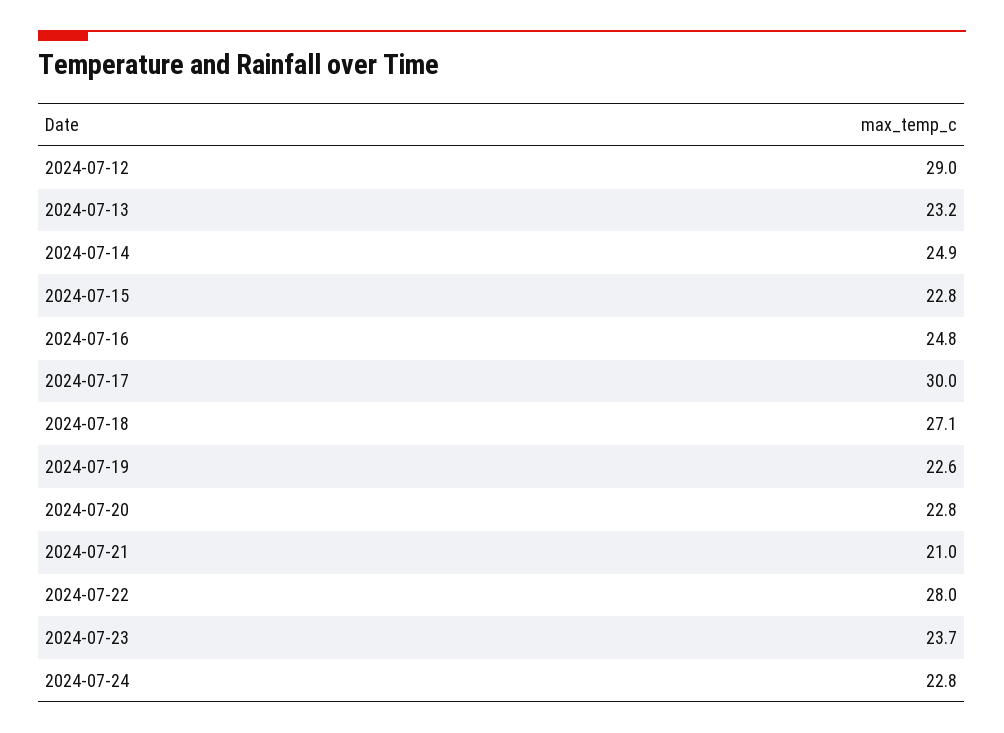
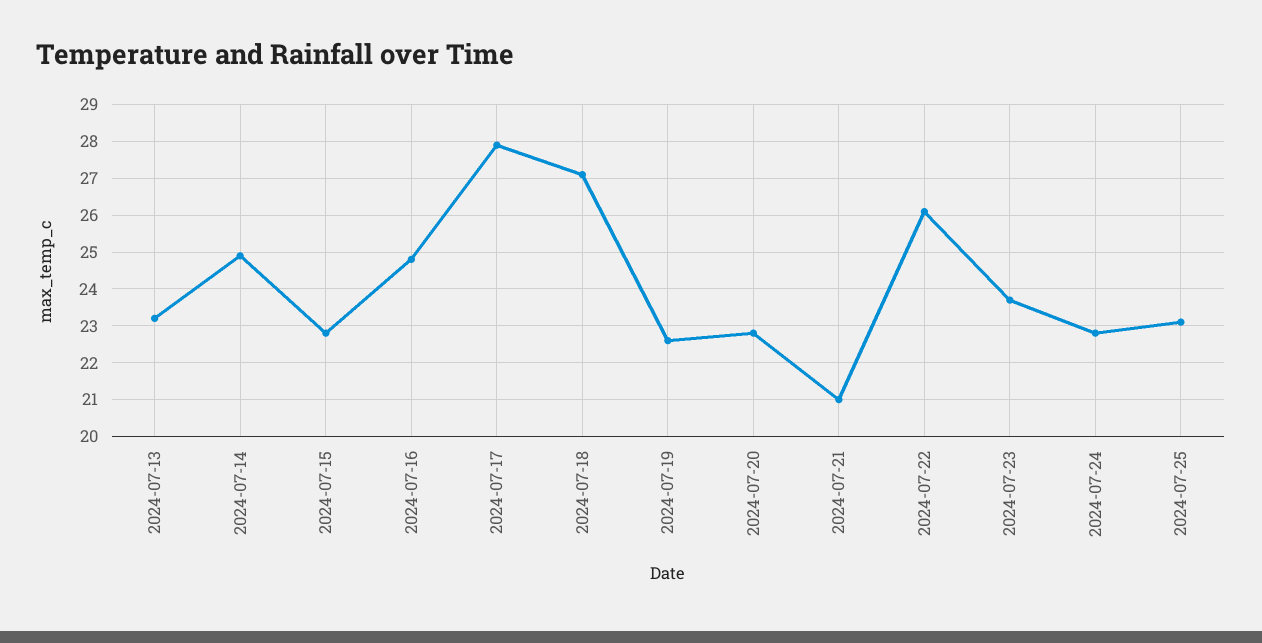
2024-07-12: 29 -> none
2024-07-17: 30 -> 28
2024-07-22: 28 -> 26
2024-07-25: none -> 23

